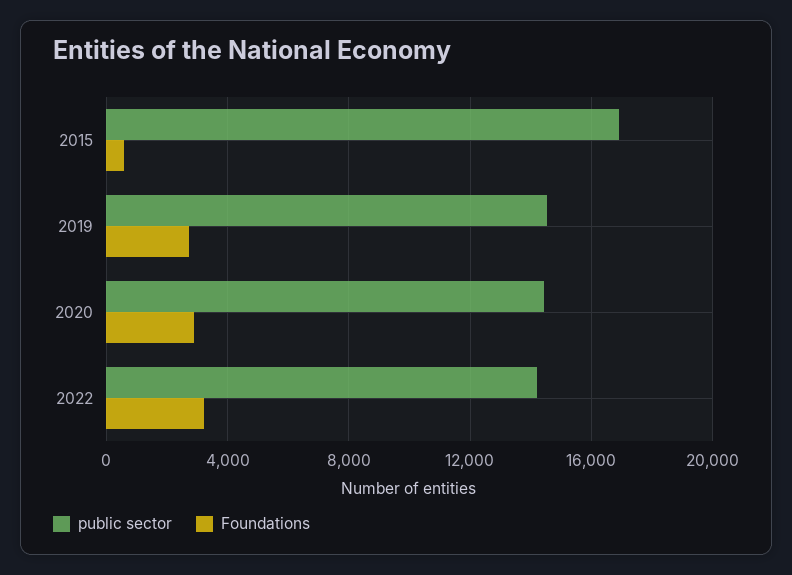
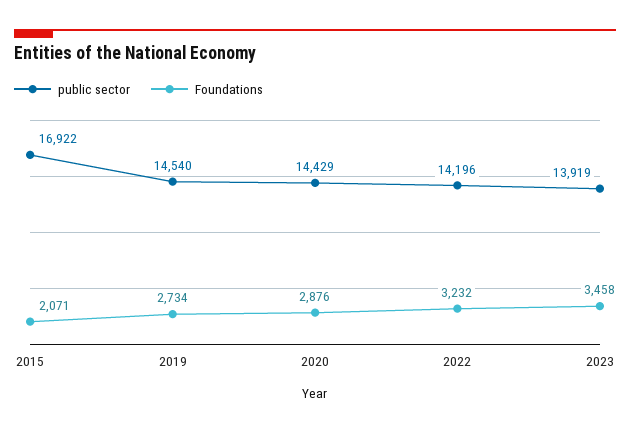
Foundations, 2015: 500 -> 2071
public sector, 2023: none -> 13919
Foundations, 2023: none -> 3458

